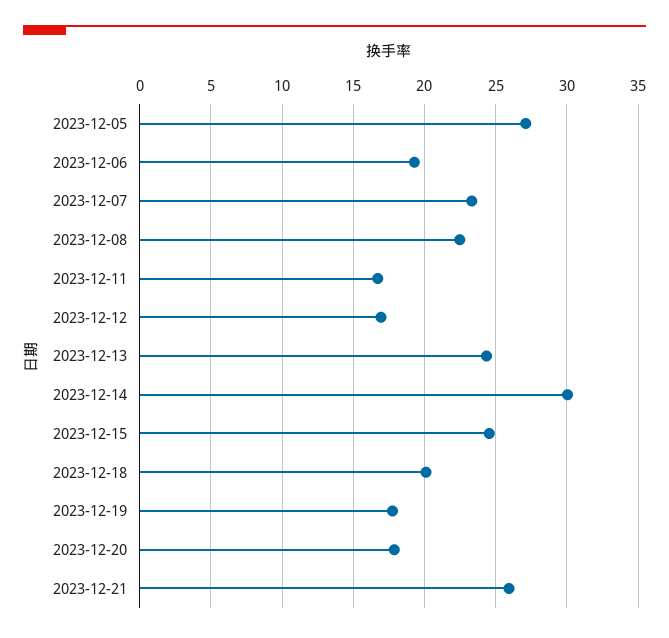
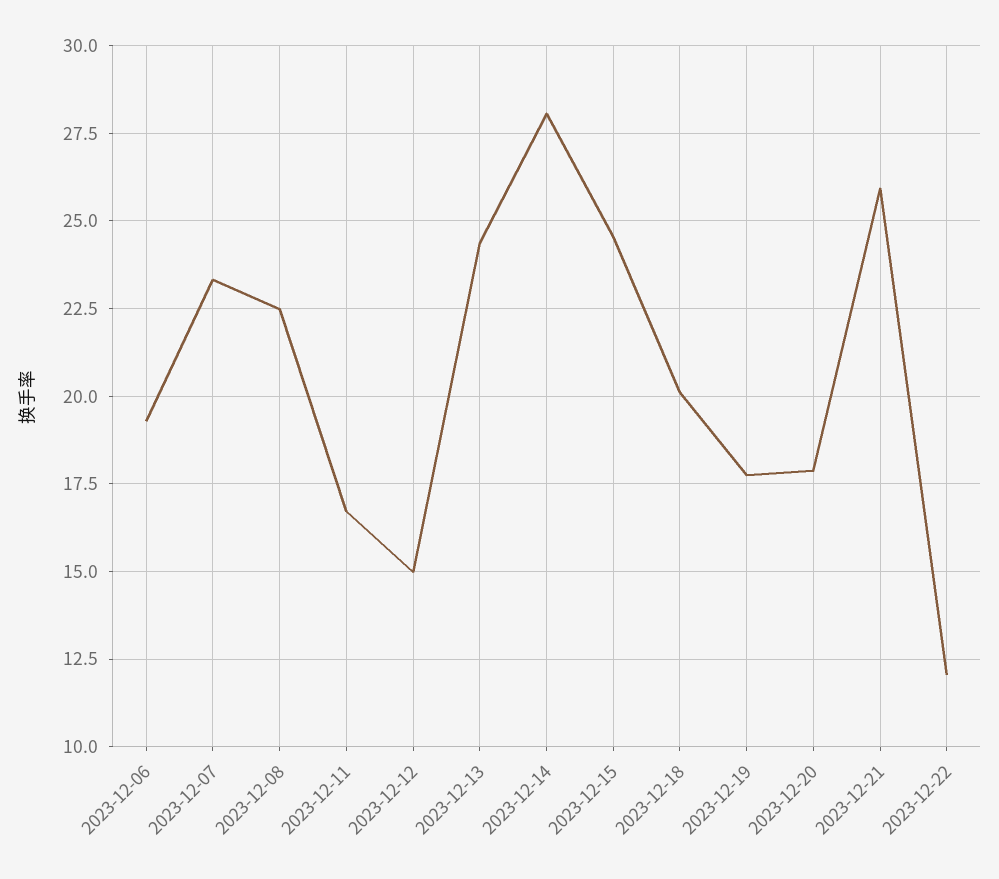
2023-12-05: 27 -> none
2023-12-12: 17 -> 15
2023-12-14: 30 -> 28
2023-12-22: none -> 12

